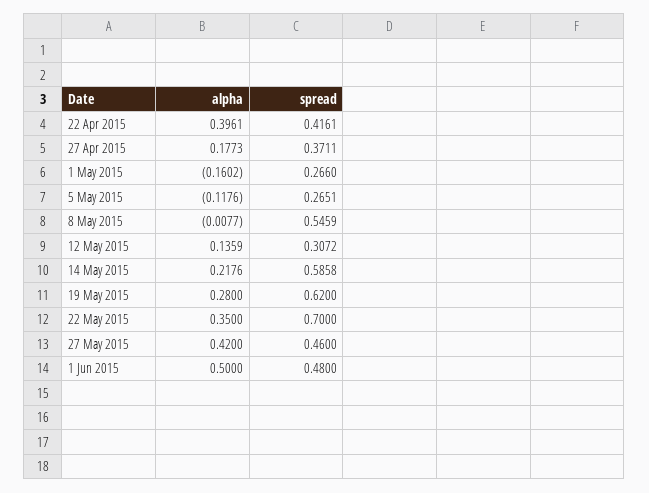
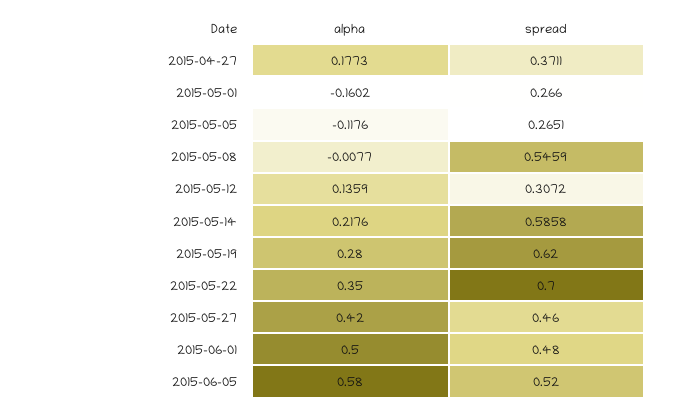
alpha, 22 Apr 2015: 0.3961 -> none
spread, 22 Apr 2015: 0.4161 -> none
alpha, 2015-06-05: none -> 0.58
spread, 2015-06-05: none -> 0.52

